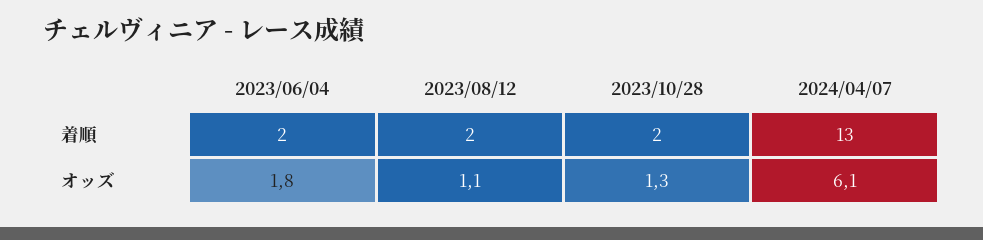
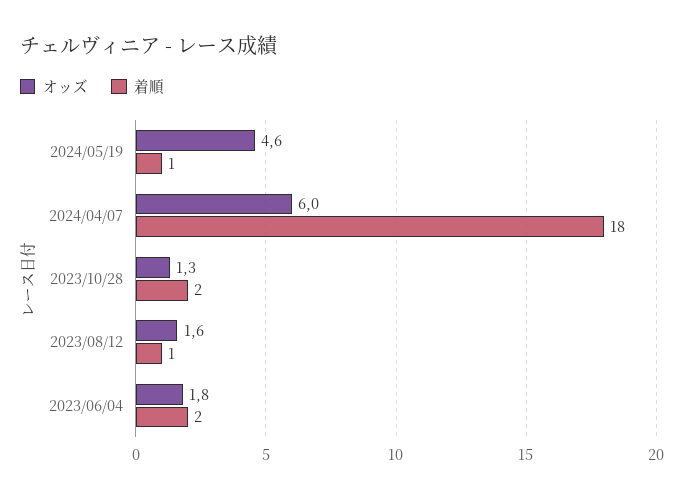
着順, 2023/08/12: 2 -> 1
着順, 2024/04/07: 13 -> 18
オッズ, 2023/08/12: 1.1 -> 1.6
オッズ, 2024/04/07: 6.1 -> 6
オッズ, 2024/05/19: none -> 4.6
着順, 2024/05/19: none -> 1

